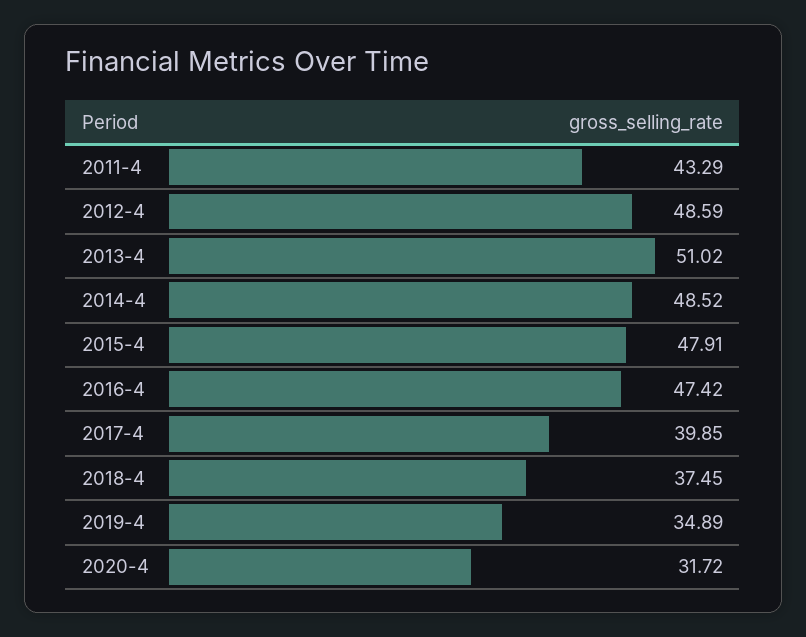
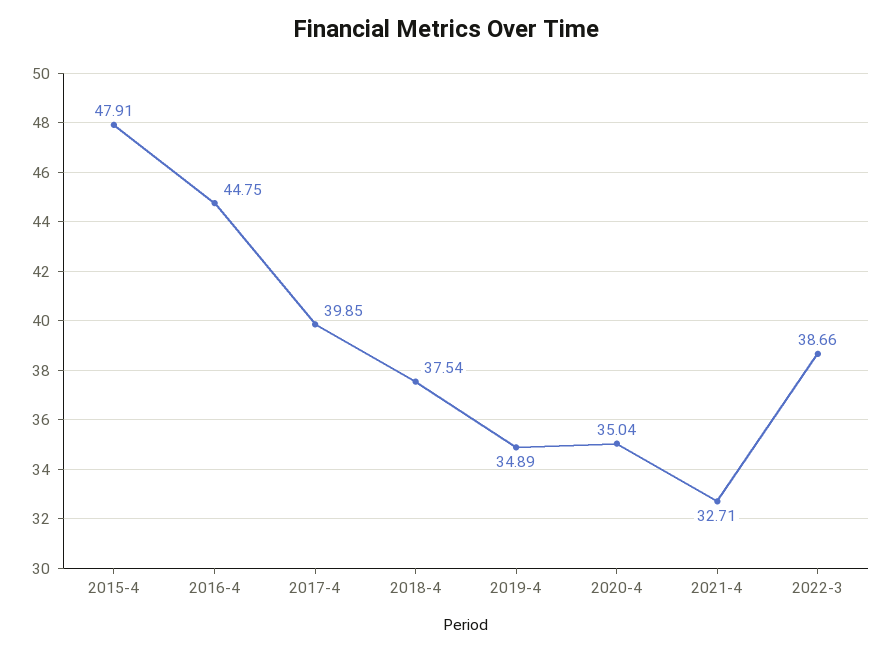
2011-4: 43.29 -> none
2012-4: 48.59 -> none
2013-4: 51.02 -> none
2014-4: 48.52 -> none
2016-4: 47.42 -> 44.75
2018-4: 37.45 -> 37.54
2020-4: 31.72 -> 35.04
2021-4: none -> 32.71
2022-3: none -> 38.66

